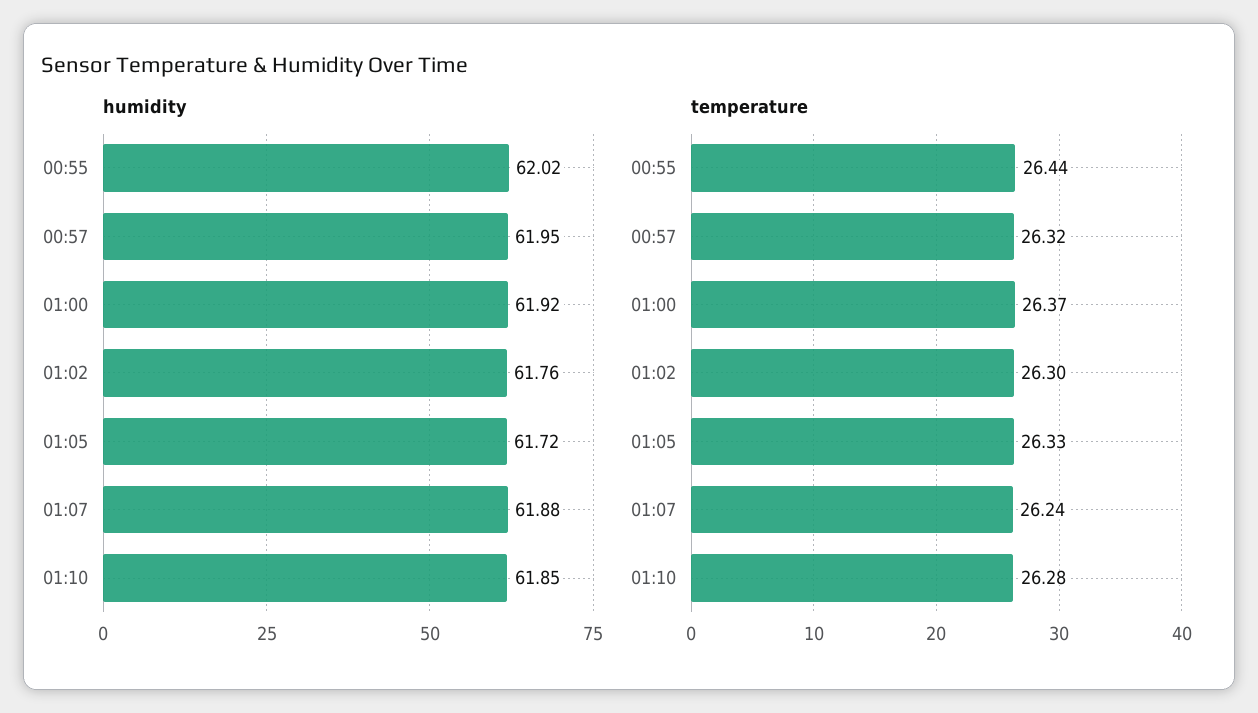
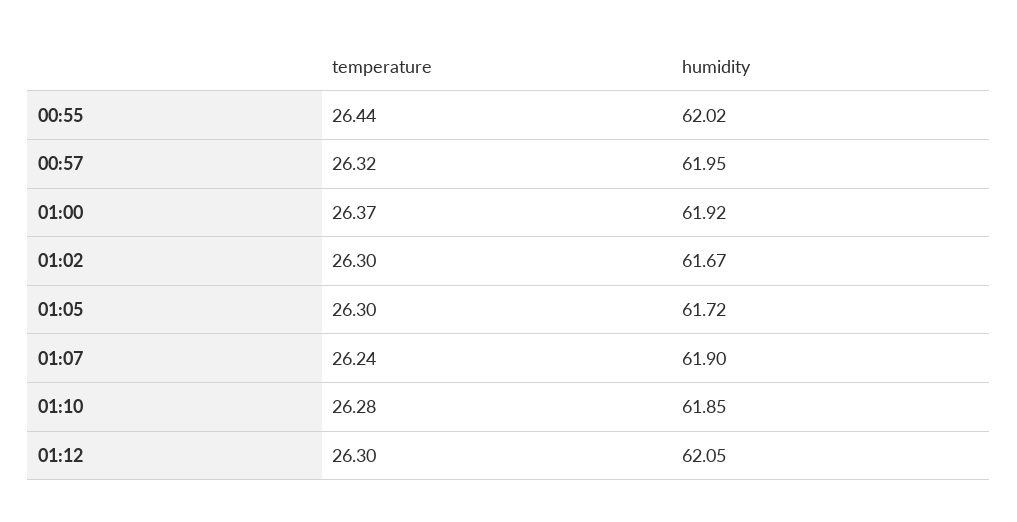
humidity, 01:02: 61.76 -> 61.67
humidity, 01:07: 61.88 -> 61.9
temperature, 01:05: 26.33 -> 26.3
temperature, 01:12: none -> 26.3
humidity, 01:12: none -> 62.05

